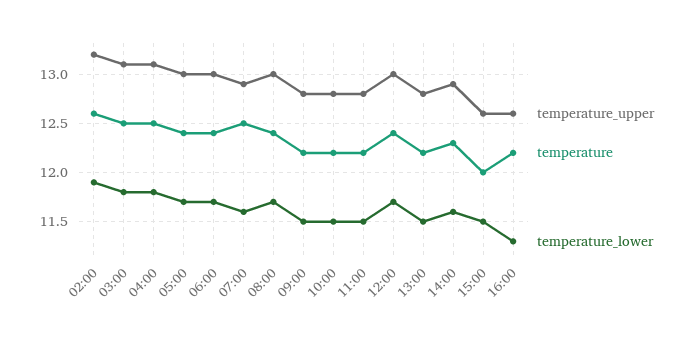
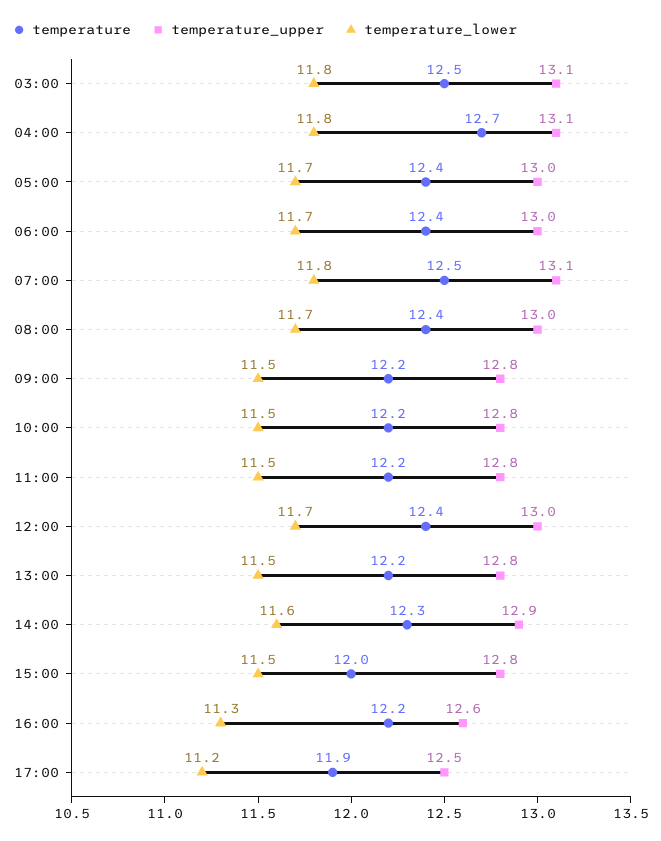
temperature_upper, 02:00: 13.2 -> none
temperature, 02:00: 12.6 -> none
temperature_lower, 02:00: 11.9 -> none
temperature, 04:00: 12.5 -> 12.7
temperature_upper, 07:00: 12.9 -> 13.1
temperature_lower, 07:00: 11.6 -> 11.8
temperature_upper, 15:00: 12.6 -> 12.8
temperature, 17:00: none -> 11.9
temperature_upper, 17:00: none -> 12.5
temperature_lower, 17:00: none -> 11.2

